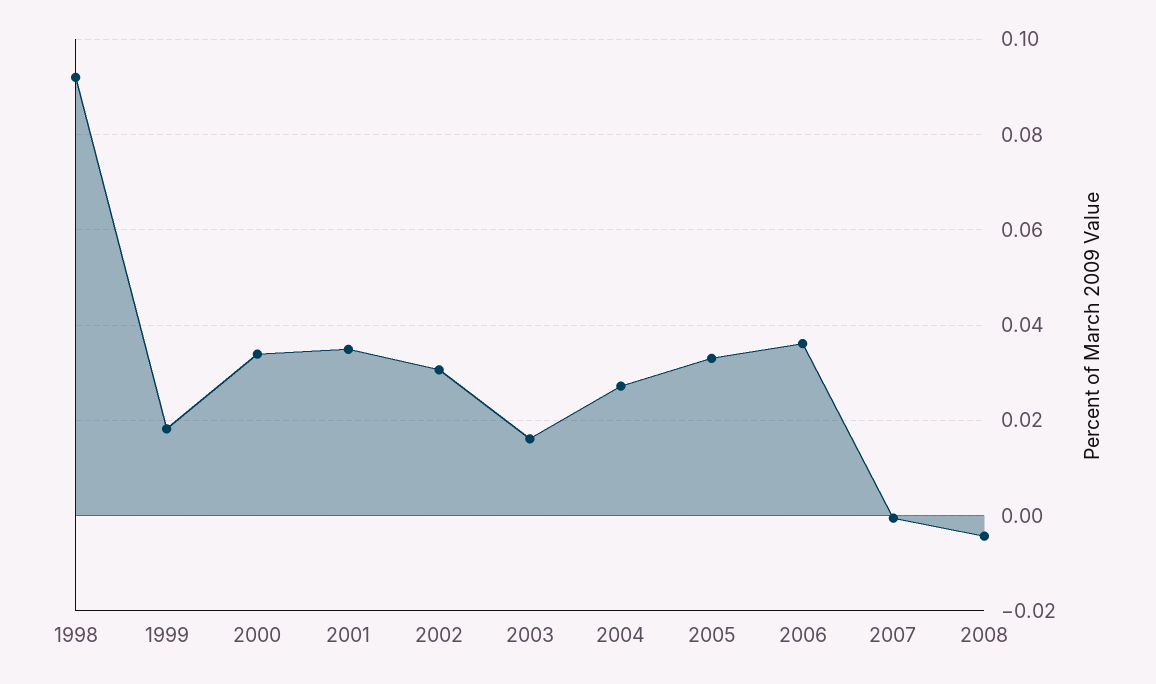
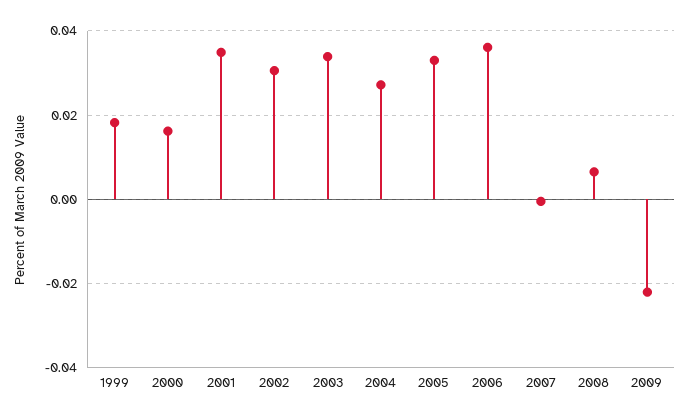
1998: 0.092 -> none
2000: 0.034 -> 0.016
2003: 0.016 -> 0.034
2008: -0.004 -> 0.006
2009: none -> -0.022

